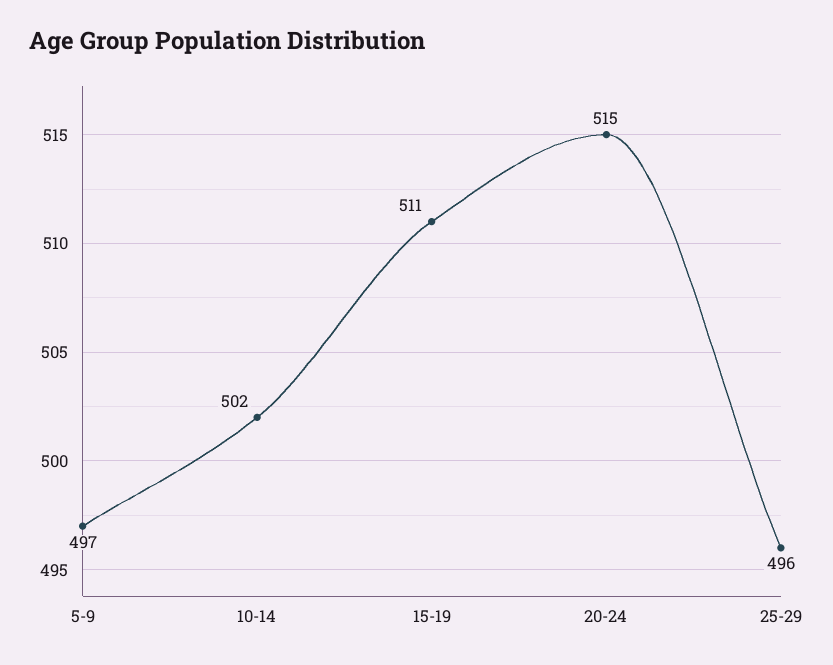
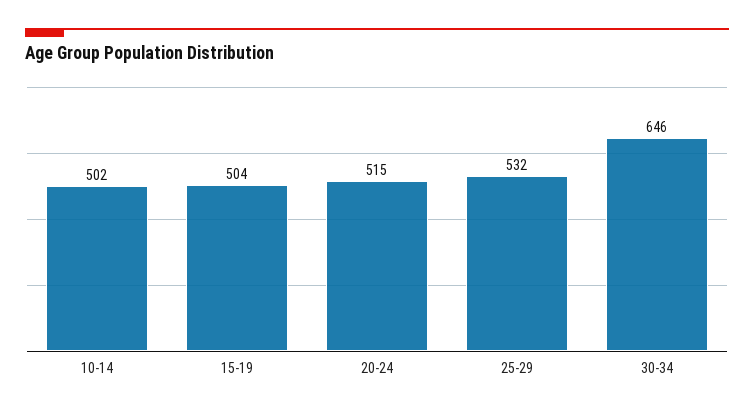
5-9: 497 -> none
15-19: 511 -> 504
25-29: 496 -> 532
30-34: none -> 646

